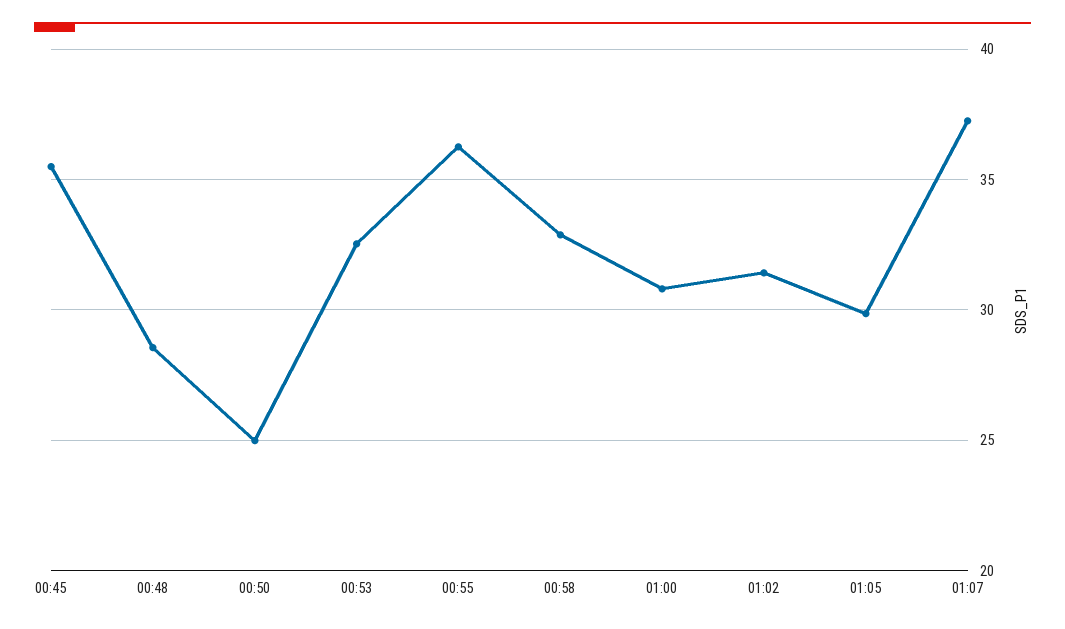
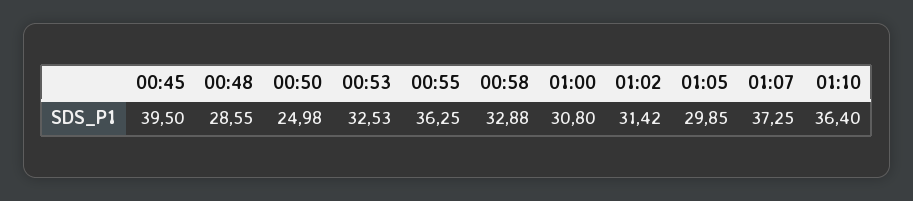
00:45: 35.5 -> 39.5
01:10: none -> 36.4

